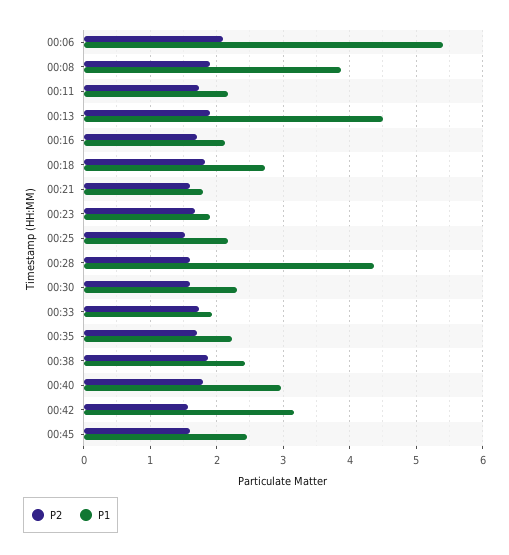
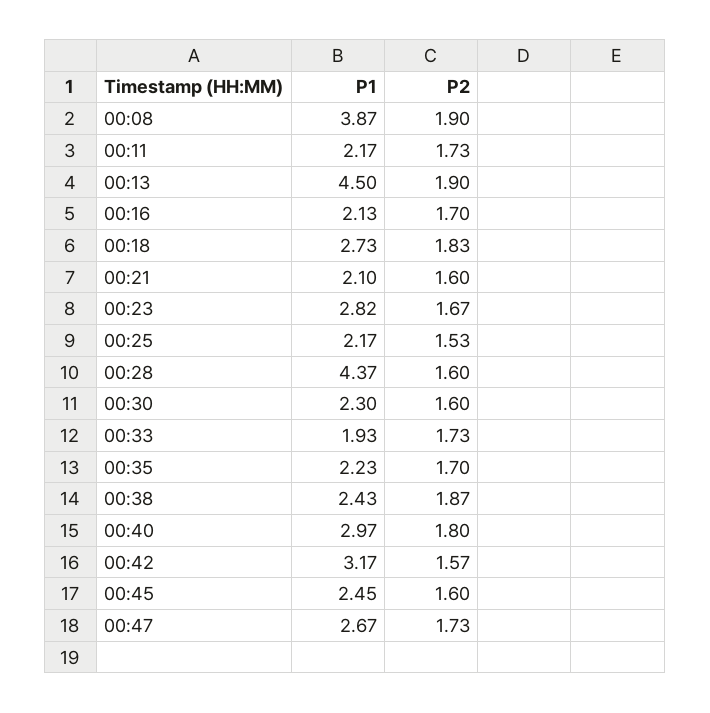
P2, 00:06: 2.1 -> none
P1, 00:06: 5.4 -> none
P1, 00:21: 1.8 -> 2.1
P1, 00:23: 1.9 -> 2.82
P1, 00:47: none -> 2.67
P2, 00:47: none -> 1.73

